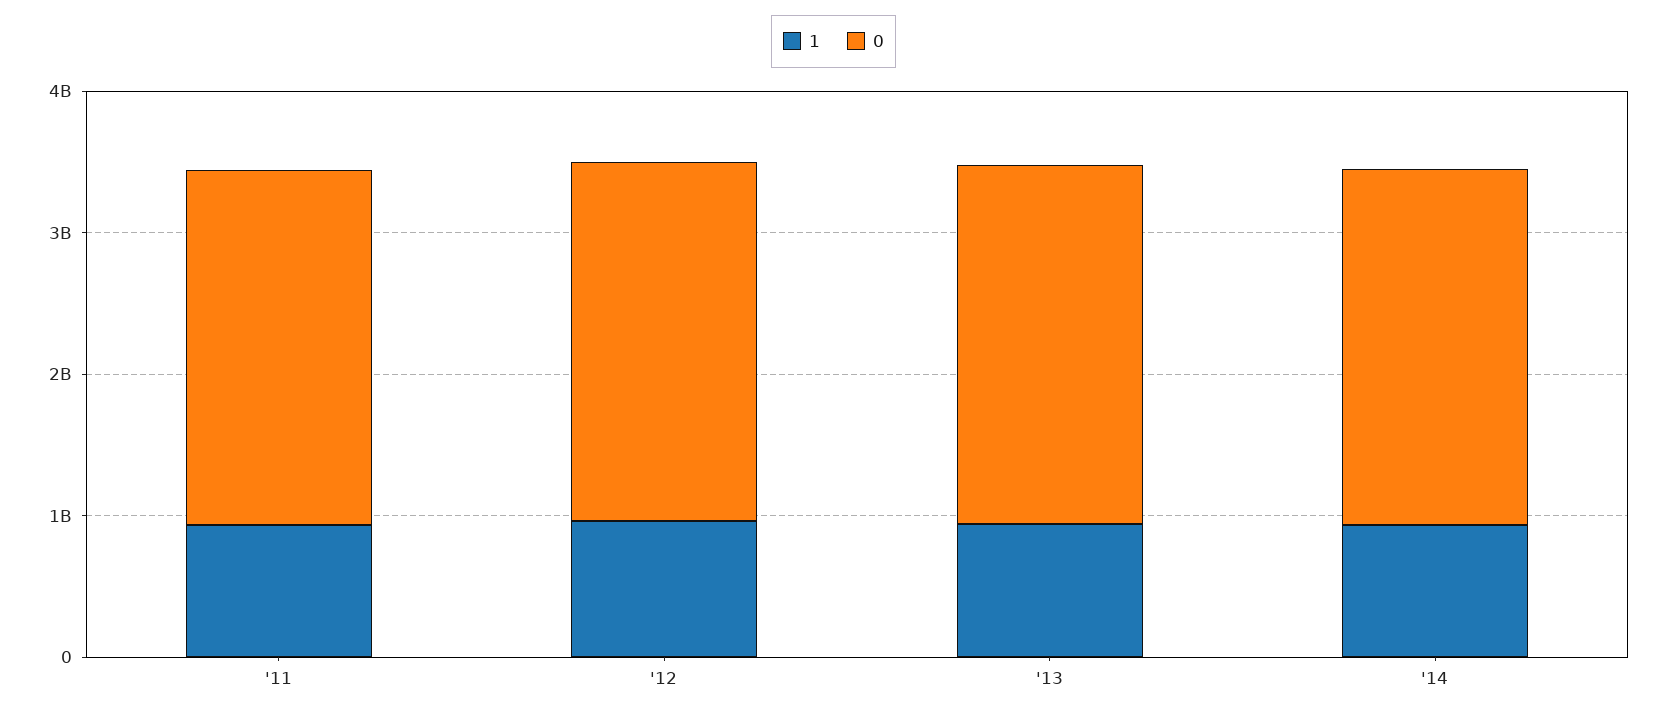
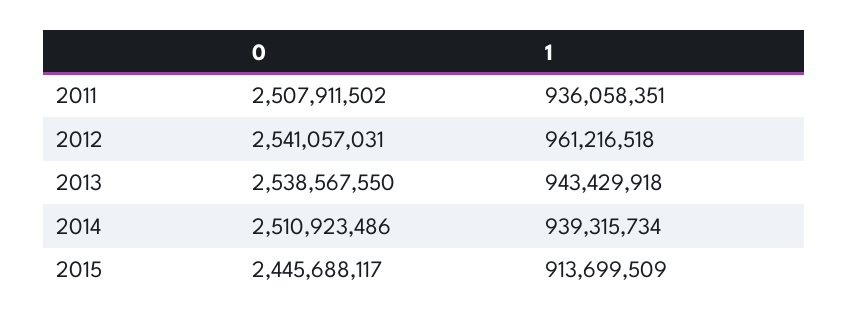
0, 2015: none -> 2445688117
1, 2015: none -> 913699509

